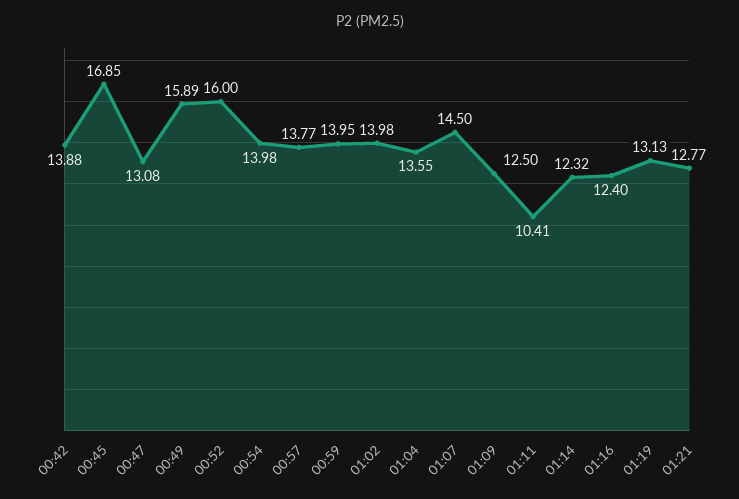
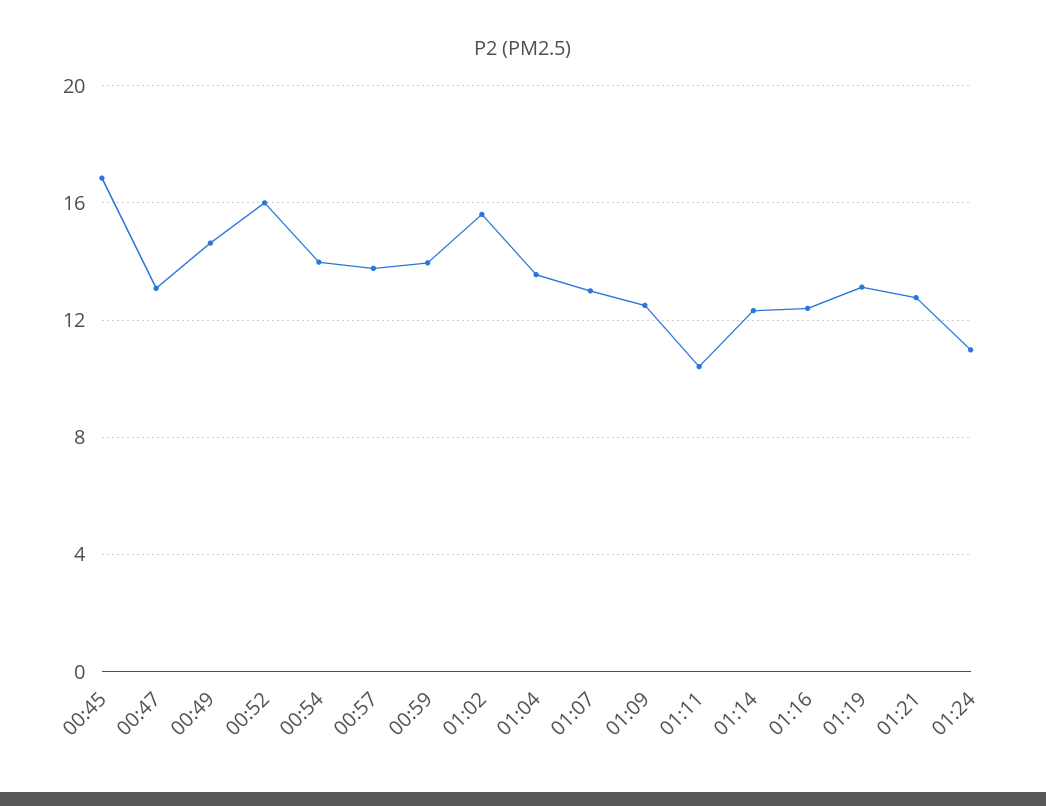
00:42: 13.88 -> none
00:49: 15.89 -> 14.5
01:02: 13.98 -> 15.5
01:07: 14.5 -> 13
01:24: none -> 11

